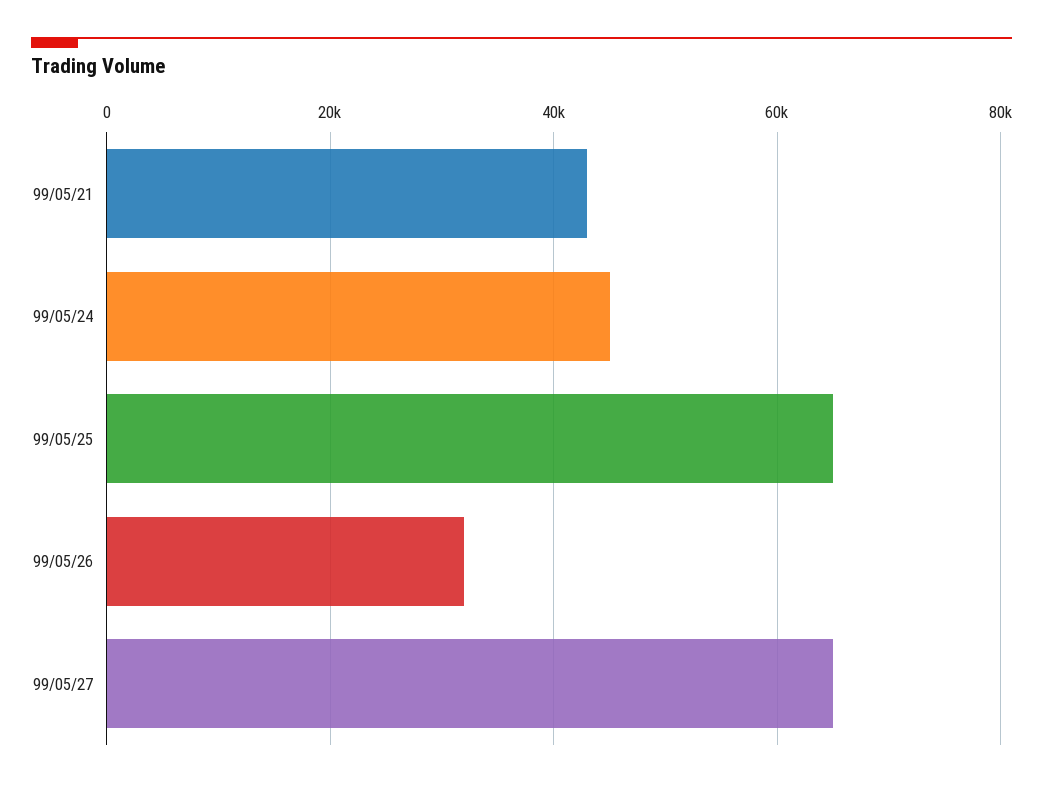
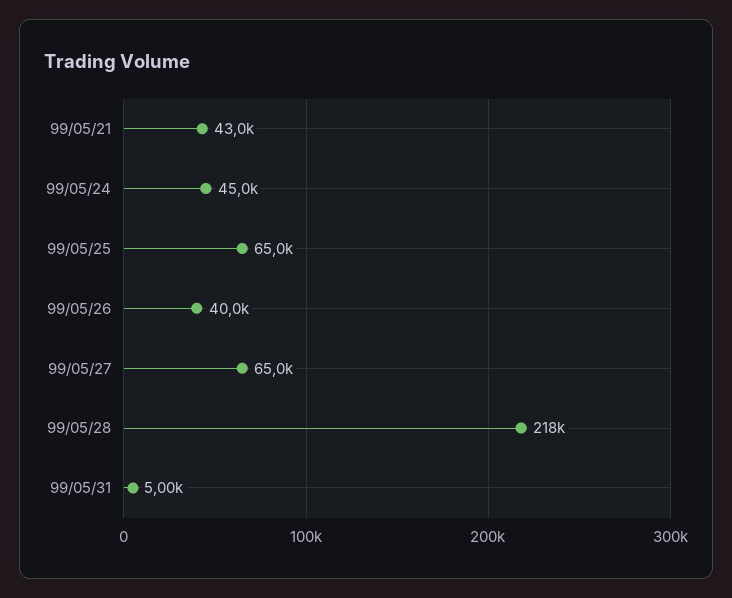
99/05/26: 32000 -> 40000
99/05/28: none -> 218000
99/05/31: none -> 5000

